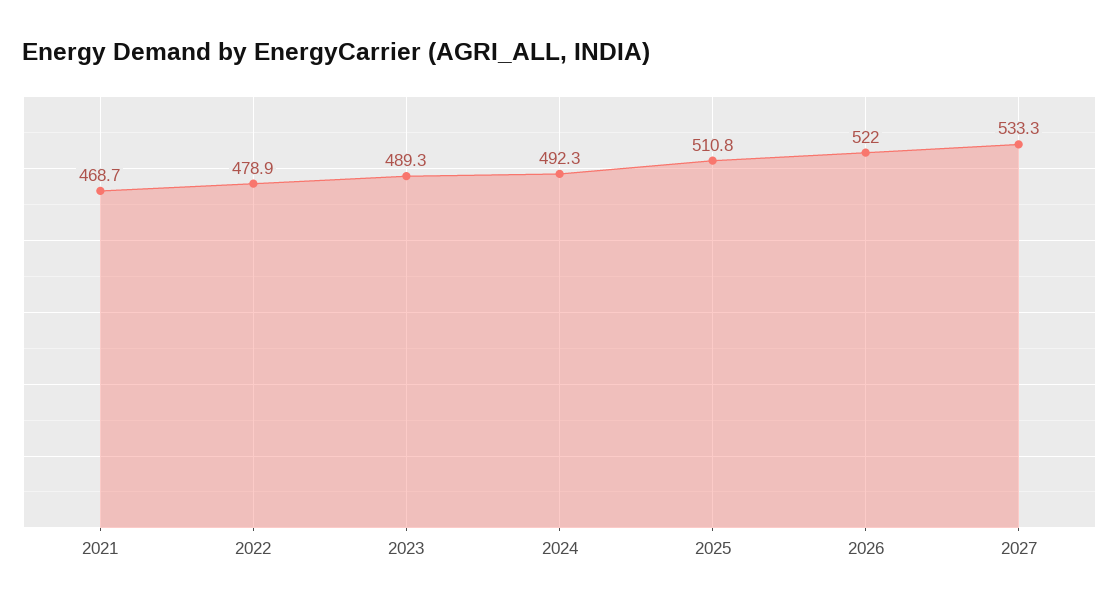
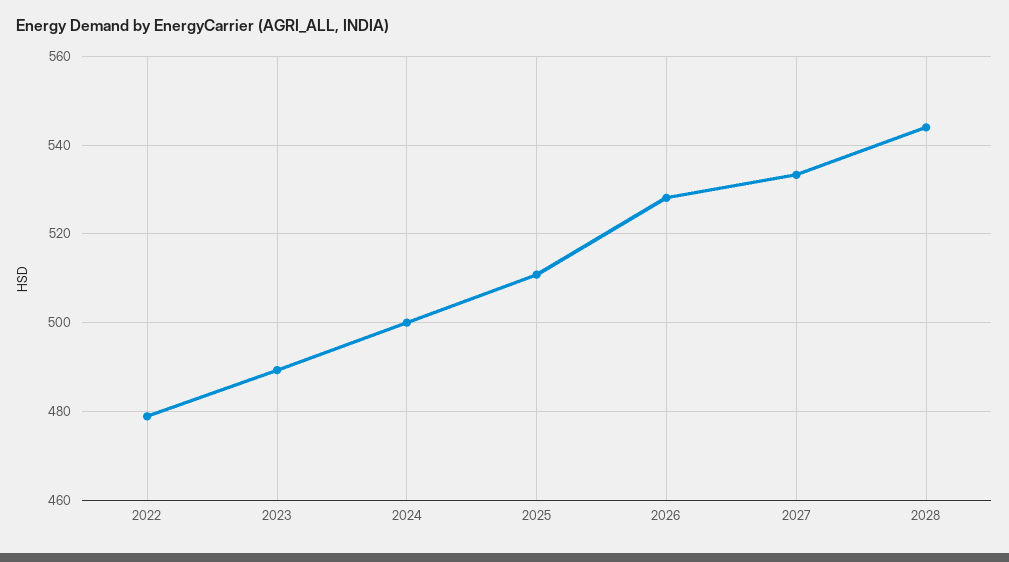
2021: 468.7 -> none
2024: 492.3 -> 500
2026: 522 -> 528
2028: none -> 544

